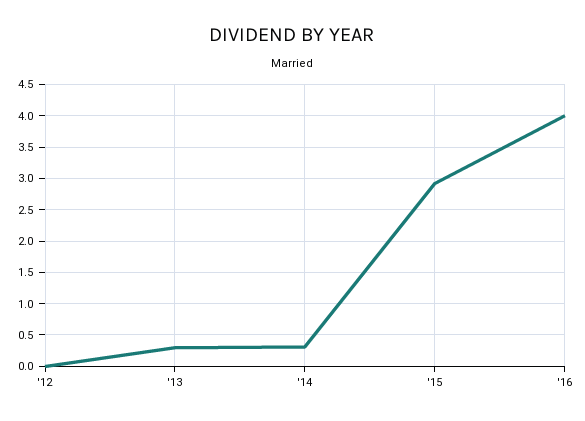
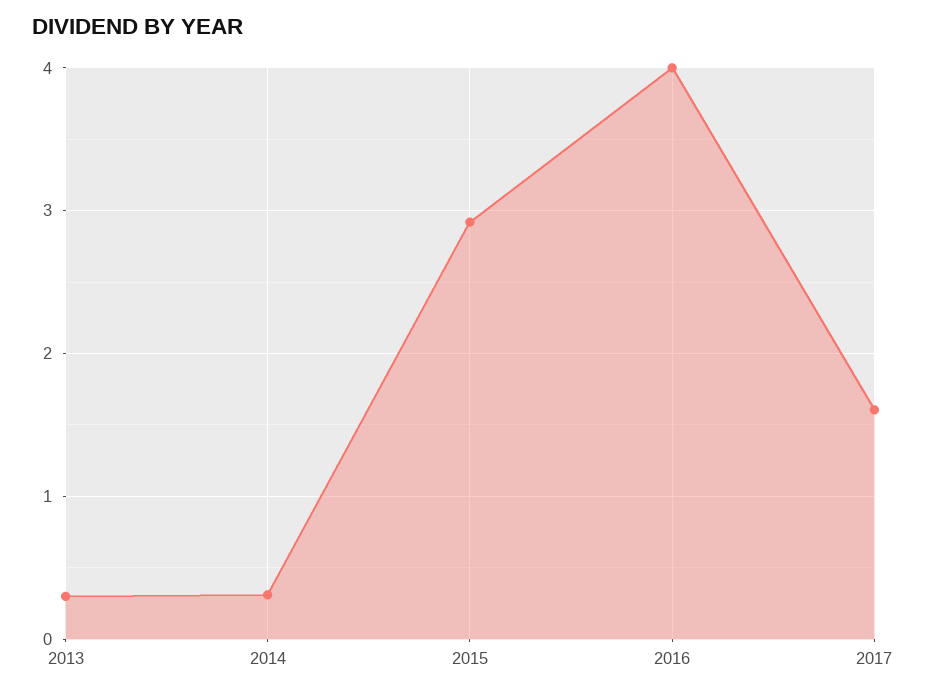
'12: 0 -> none
2017: none -> 1.6

